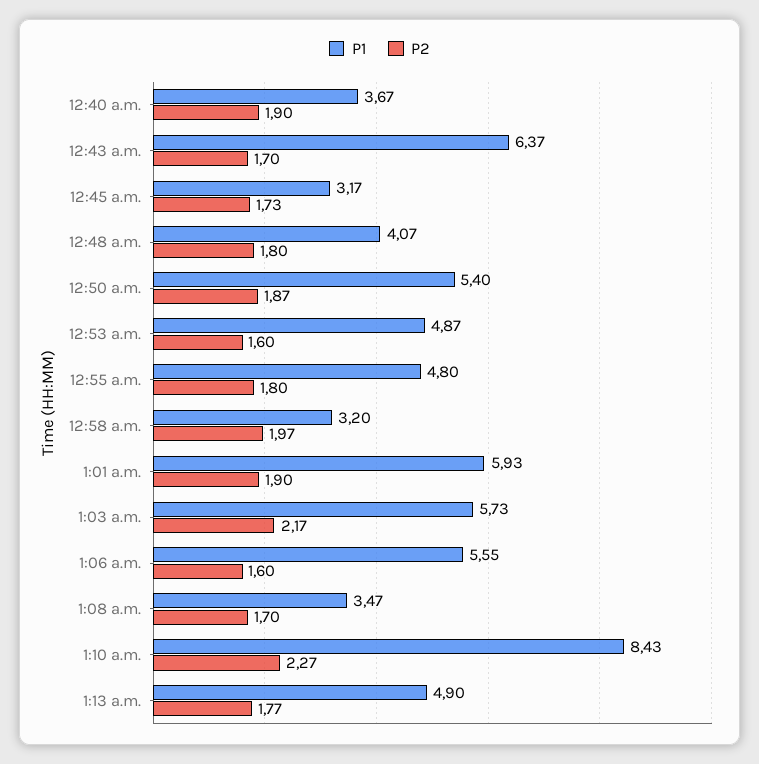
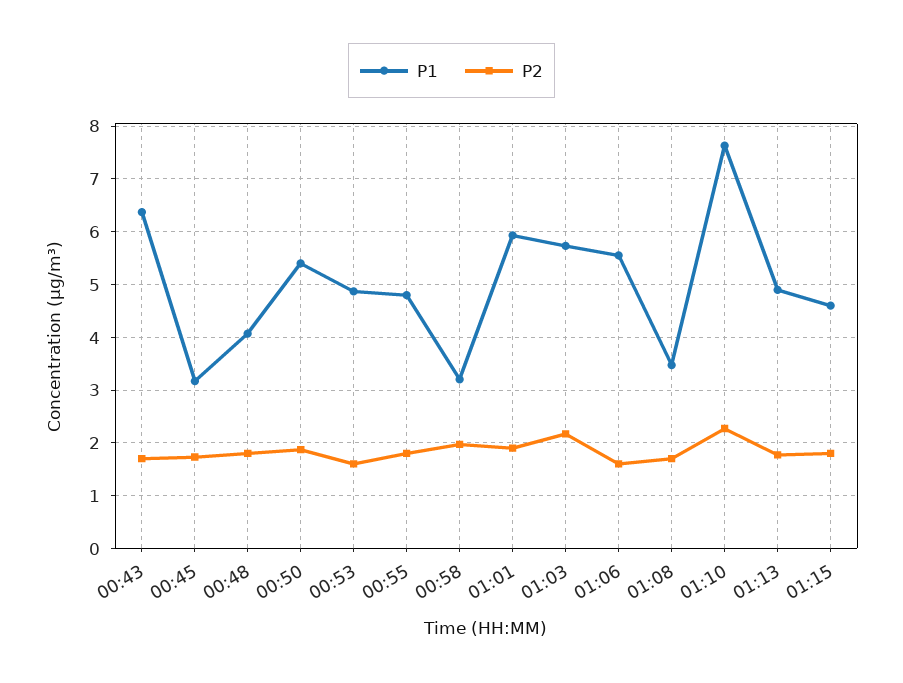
P1, 12:40 a.m.: 3.67 -> none
P2, 12:40 a.m.: 1.9 -> none
P1, 1:10 a.m.: 8.43 -> 7.6
P1, 01:15: none -> 4.6
P2, 01:15: none -> 1.8

